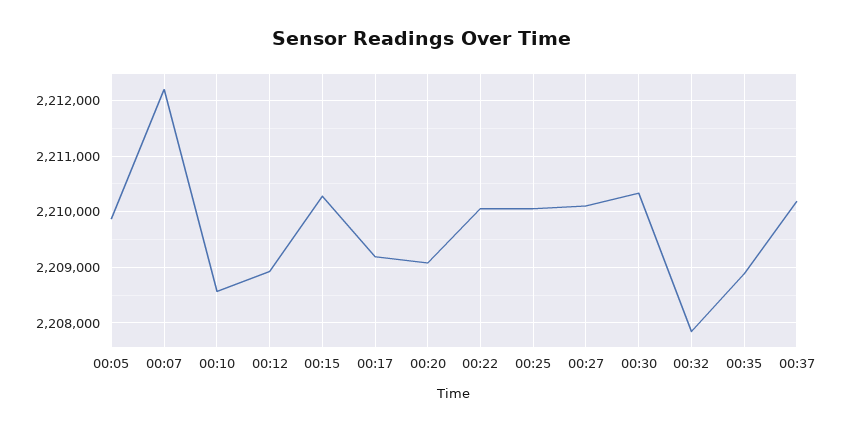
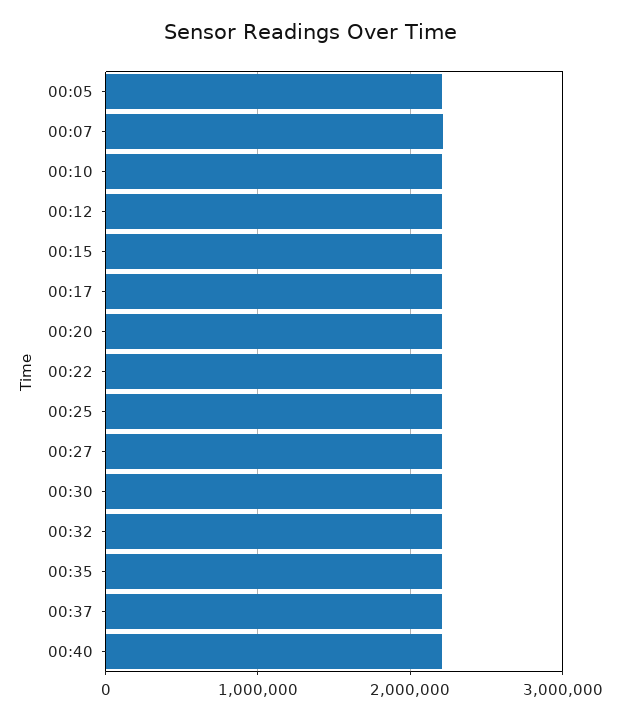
00:40: none -> 2200000

